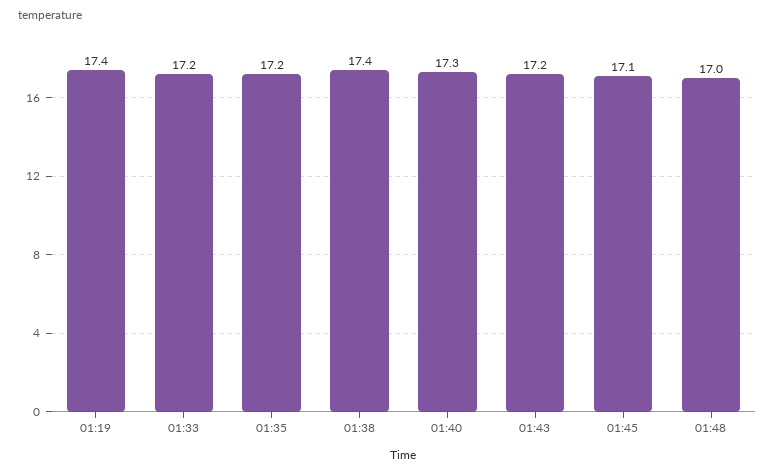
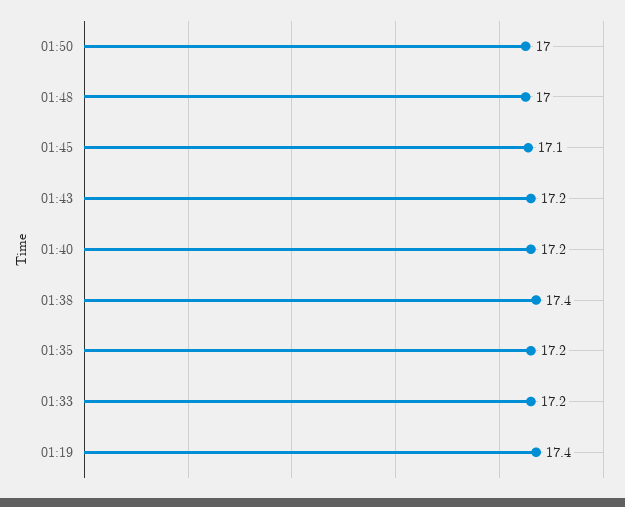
01:40: 17.3 -> 17.2
01:50: none -> 17

